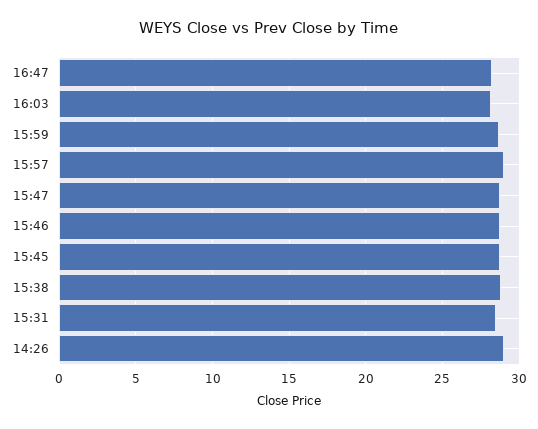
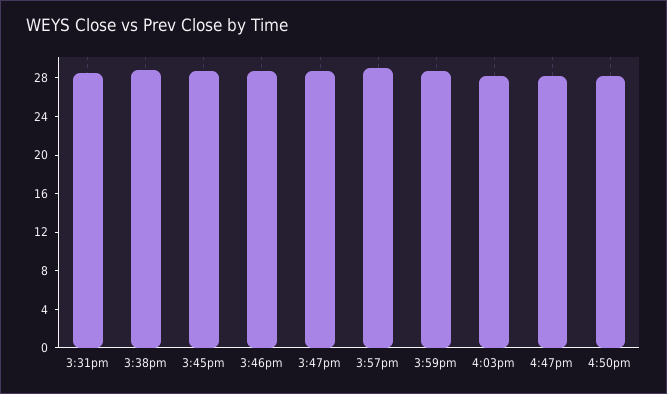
14:26: 29 -> none
4:50pm: none -> 28

